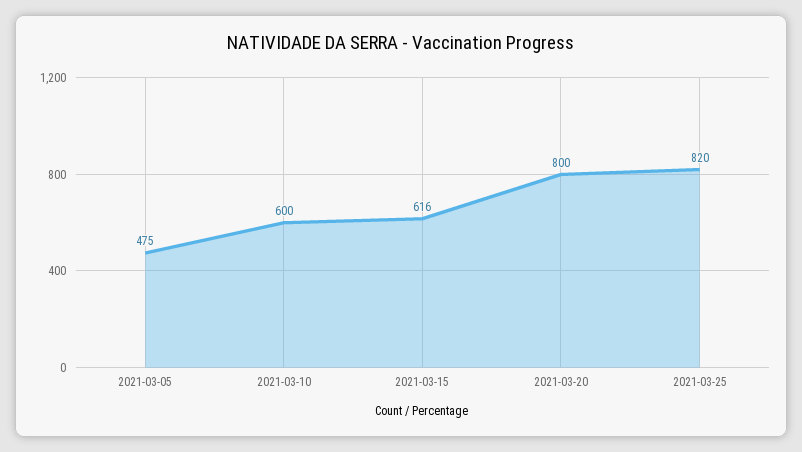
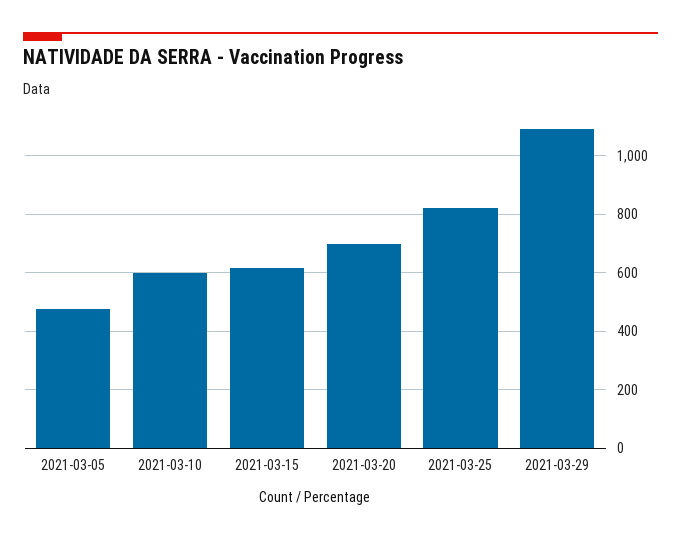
2021-03-20: 800 -> 700
2021-03-29: none -> 1100

